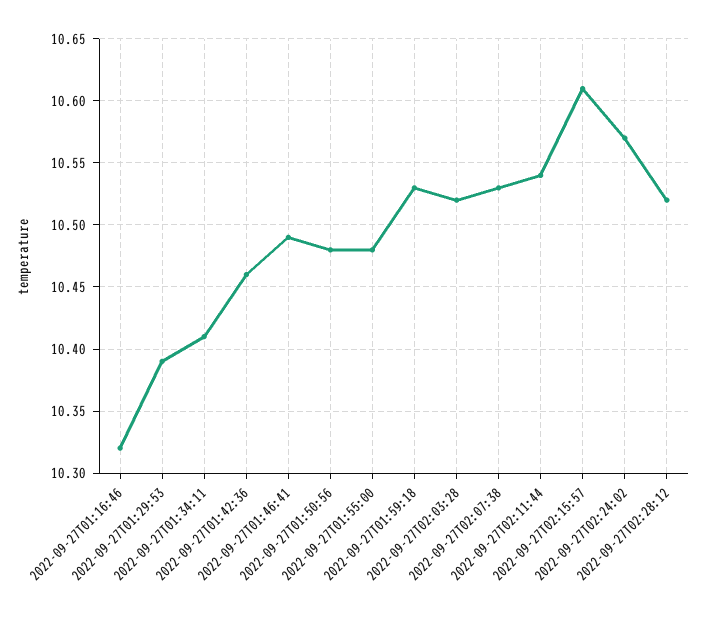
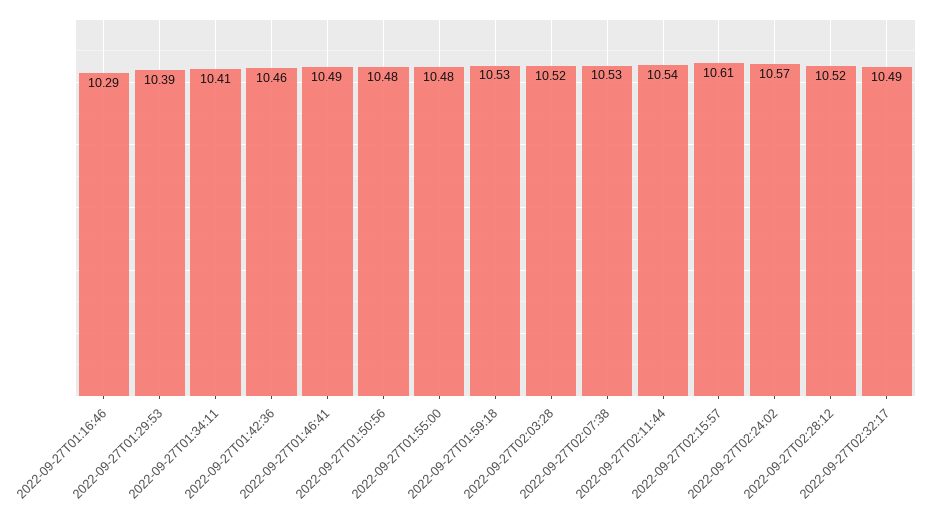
2022-09-27T01:16:46: 10.32 -> 10.29
2022-09-27T02:32:17: none -> 10.49

